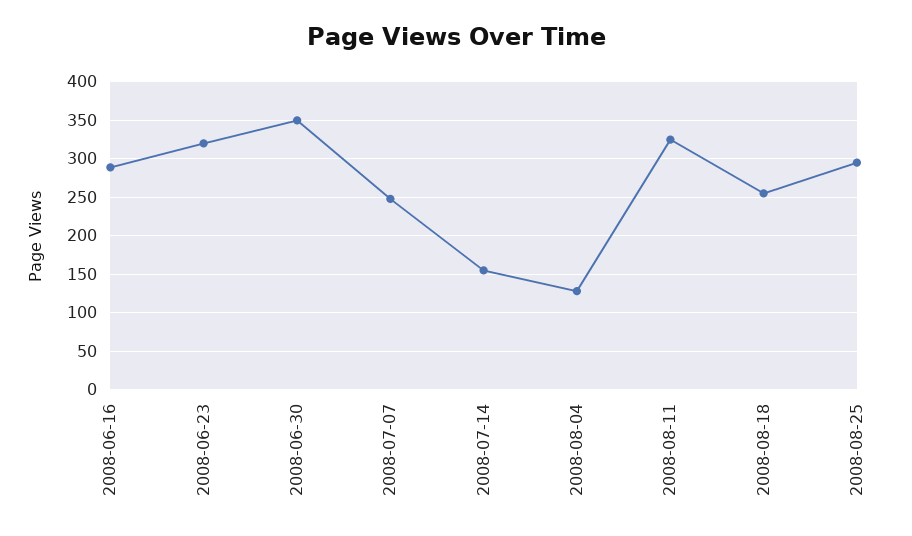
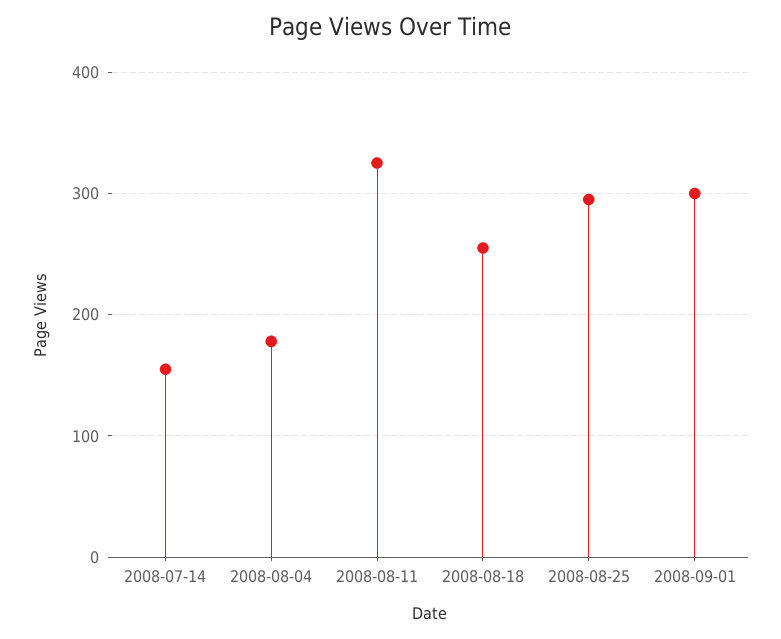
2008-06-16: 290 -> none
2008-06-23: 320 -> none
2008-06-30: 350 -> none
2008-07-07: 250 -> none
2008-08-04: 130 -> 180
2008-09-01: none -> 300

